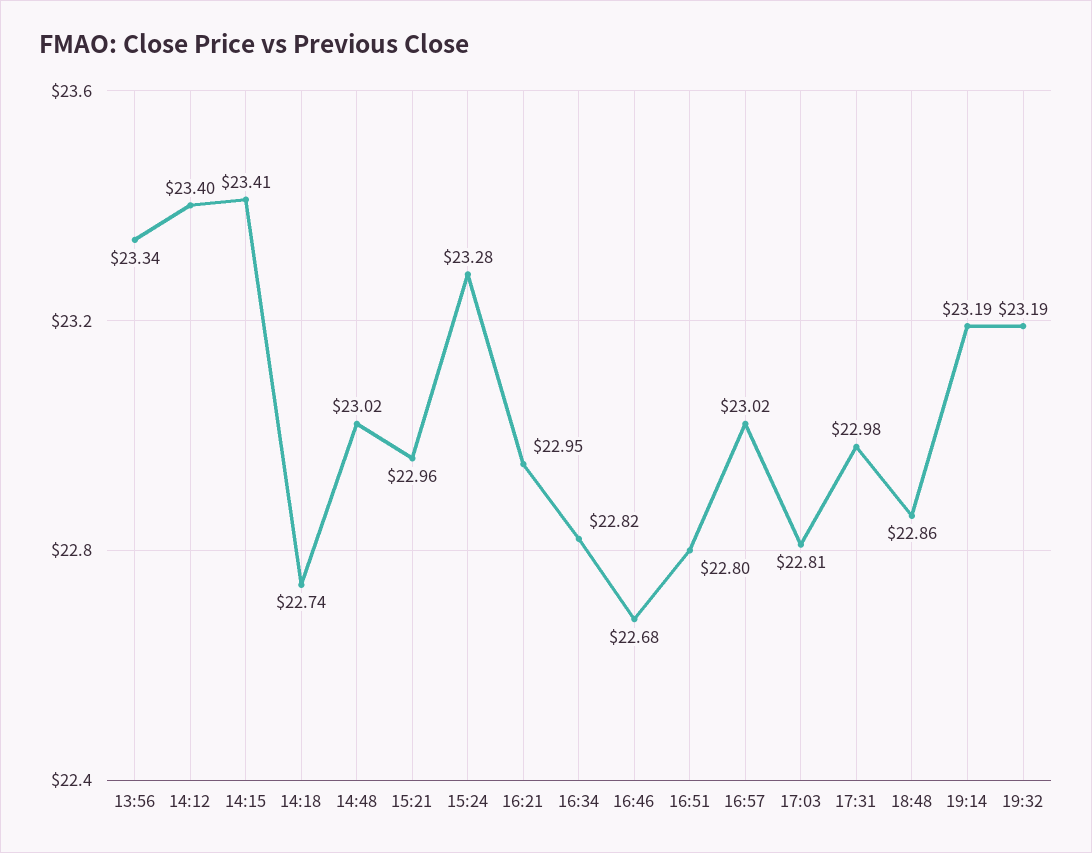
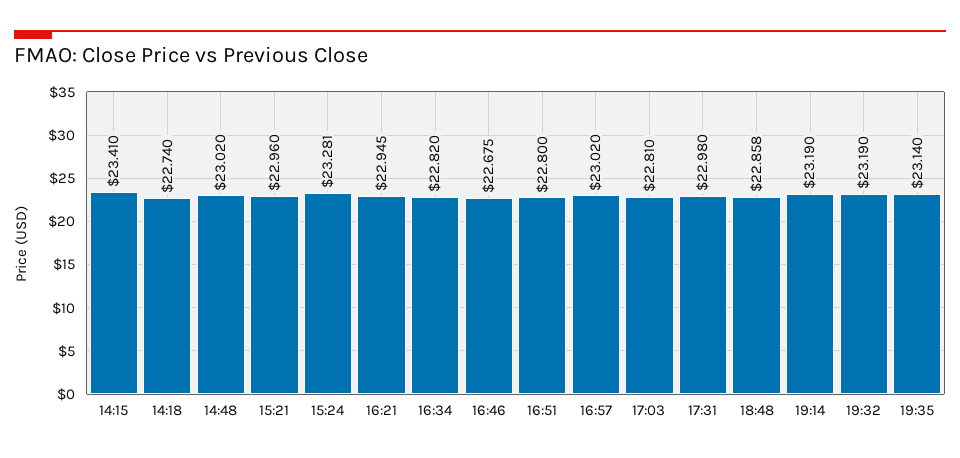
13:56: 23.34 -> none
14:12: 23.4 -> none
19:35: none -> 23.14

